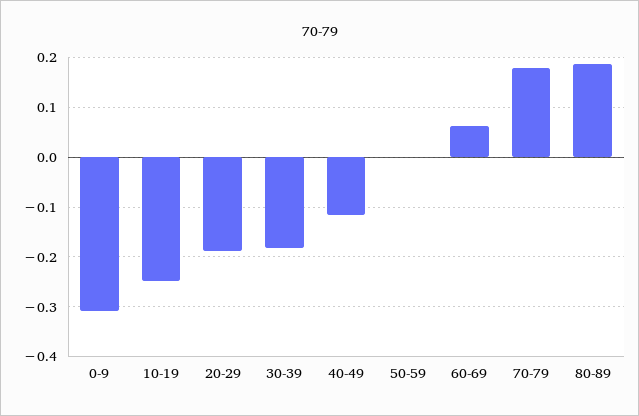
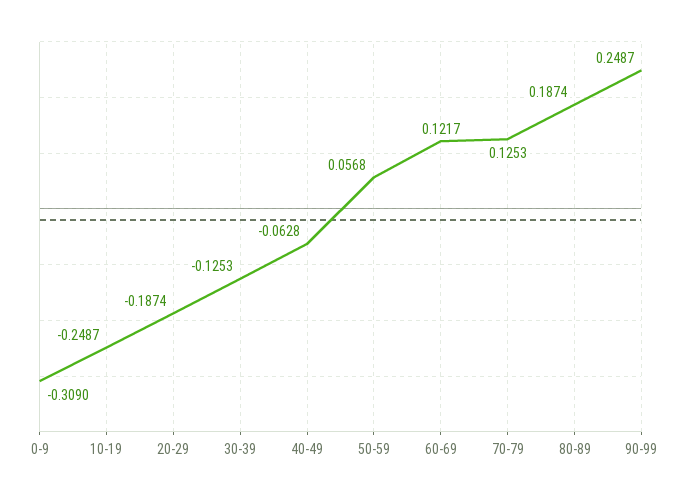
30-39: -0.18 -> -0.1253
40-49: -0.12 -> -0.0628
50-59: 0 -> 0.0568
60-69: 0.06 -> 0.1217
70-79: 0.18 -> 0.1253
90-99: none -> 0.2487

